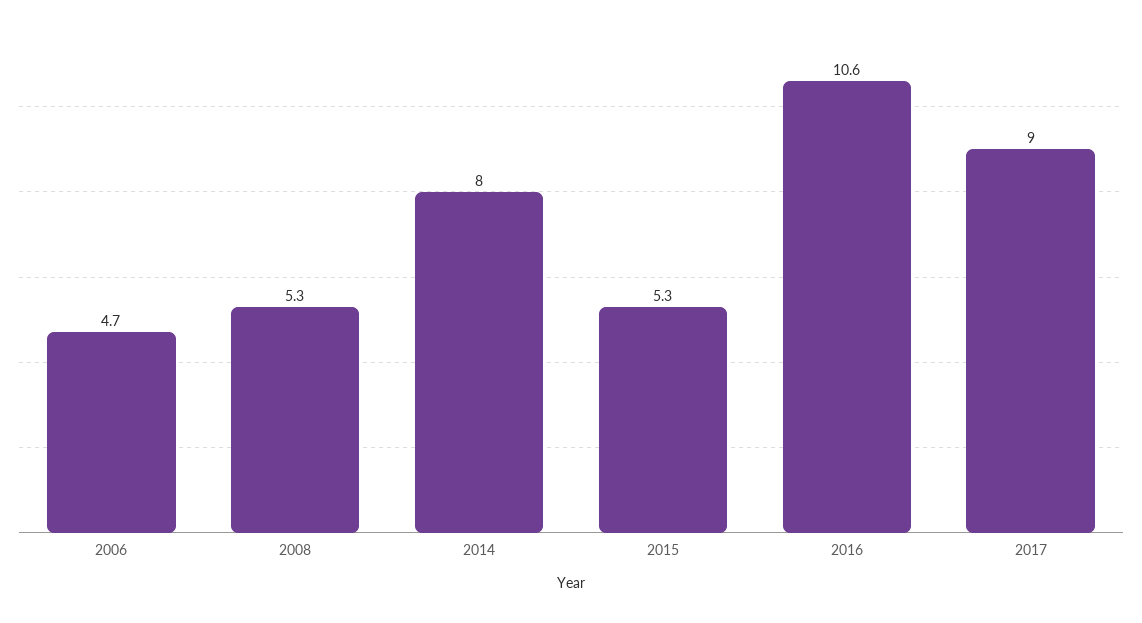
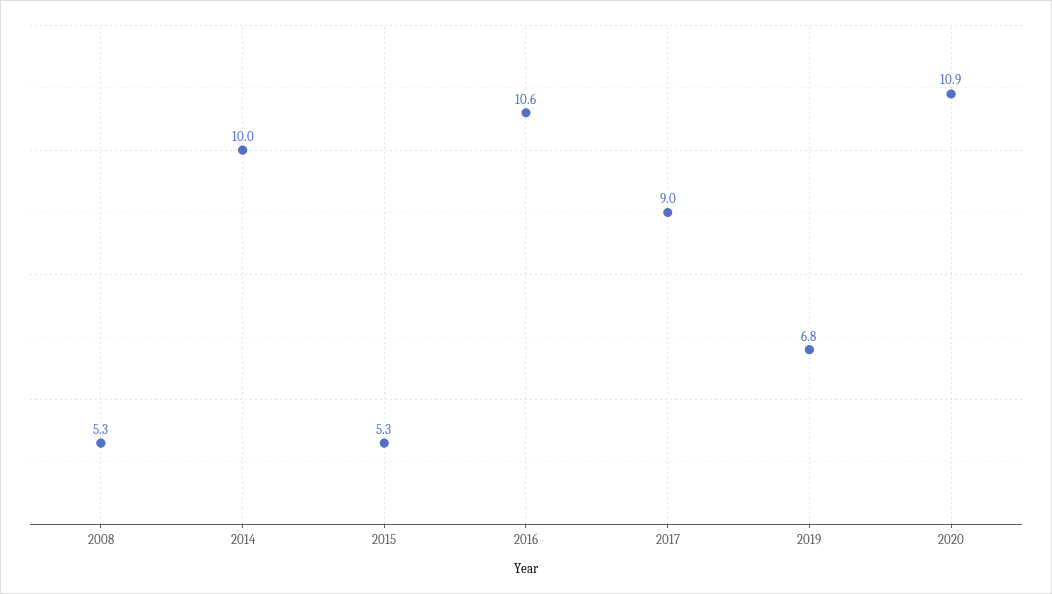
2006: 4.7 -> none
2014: 8 -> 10
2019: none -> 6.8
2020: none -> 10.9

